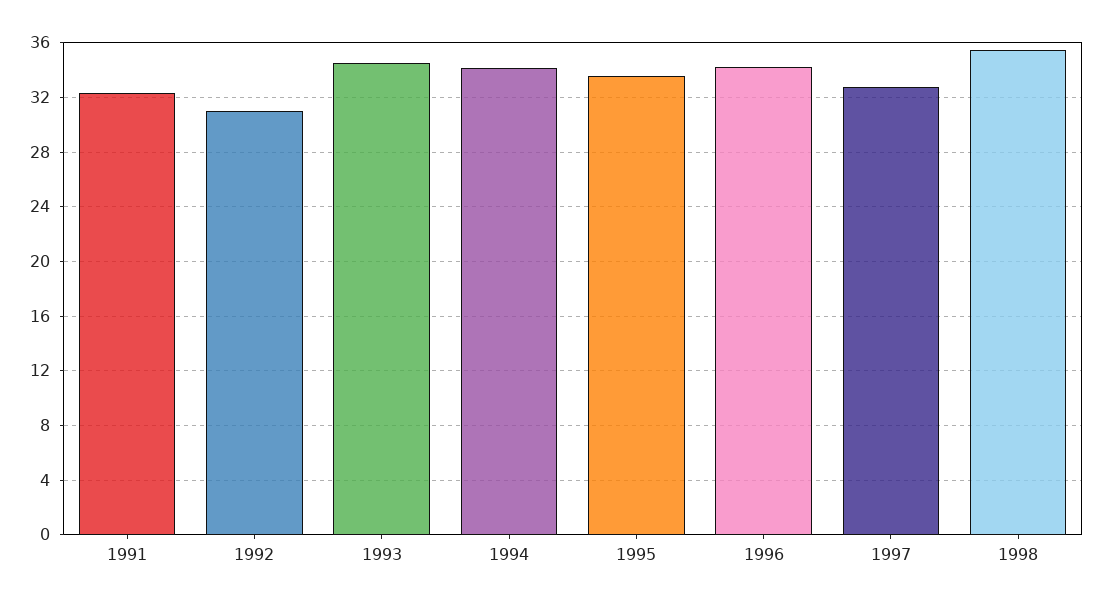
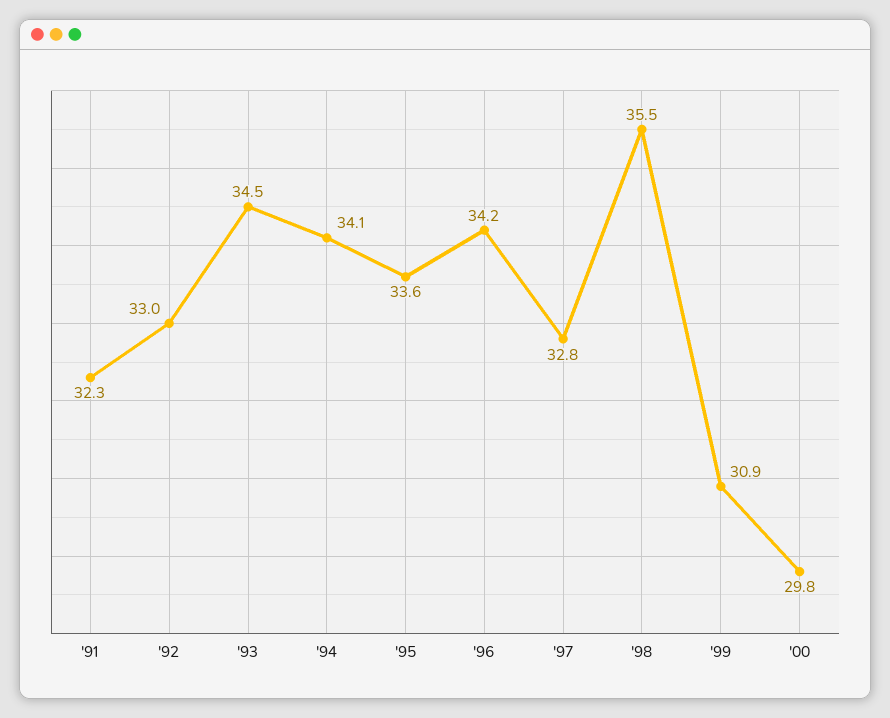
1992: 31 -> 33
'99: none -> 30.9
'00: none -> 29.8

